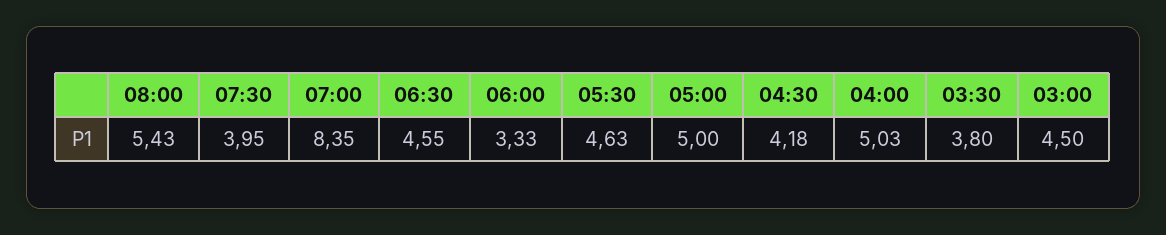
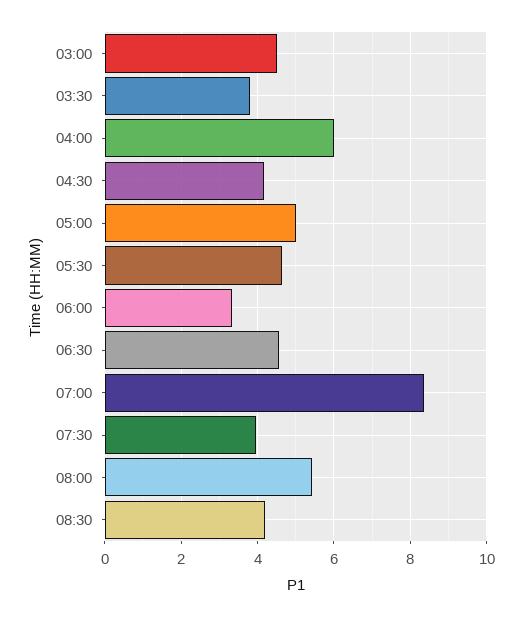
04:00: 5.03 -> 6
08:30: none -> 4.2

